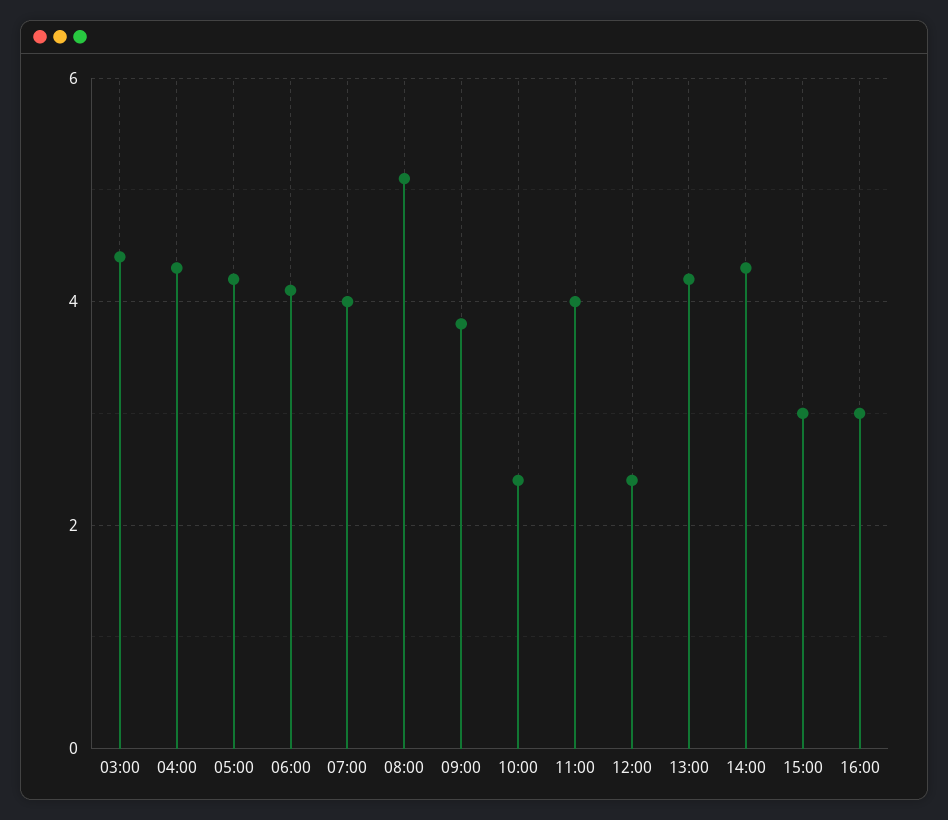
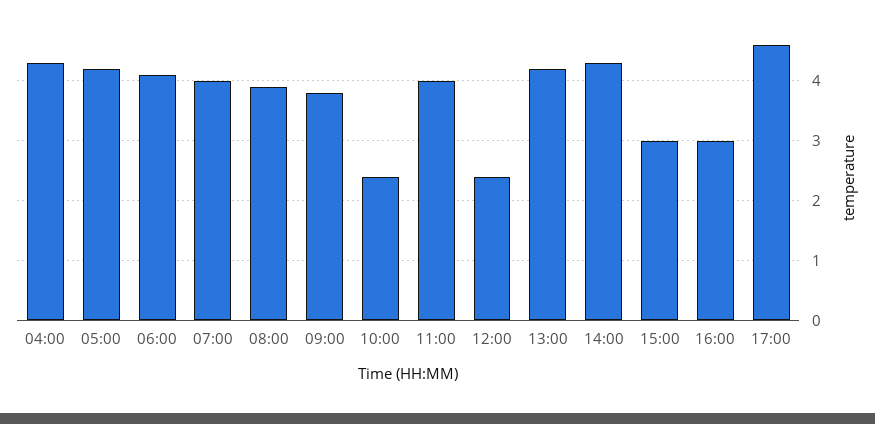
03:00: 4.5 -> none
08:00: 5 -> 4
17:00: none -> 4.5

